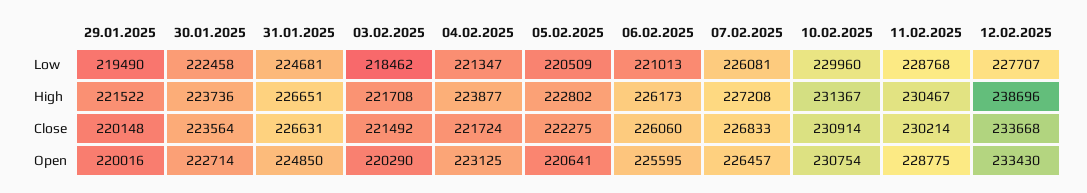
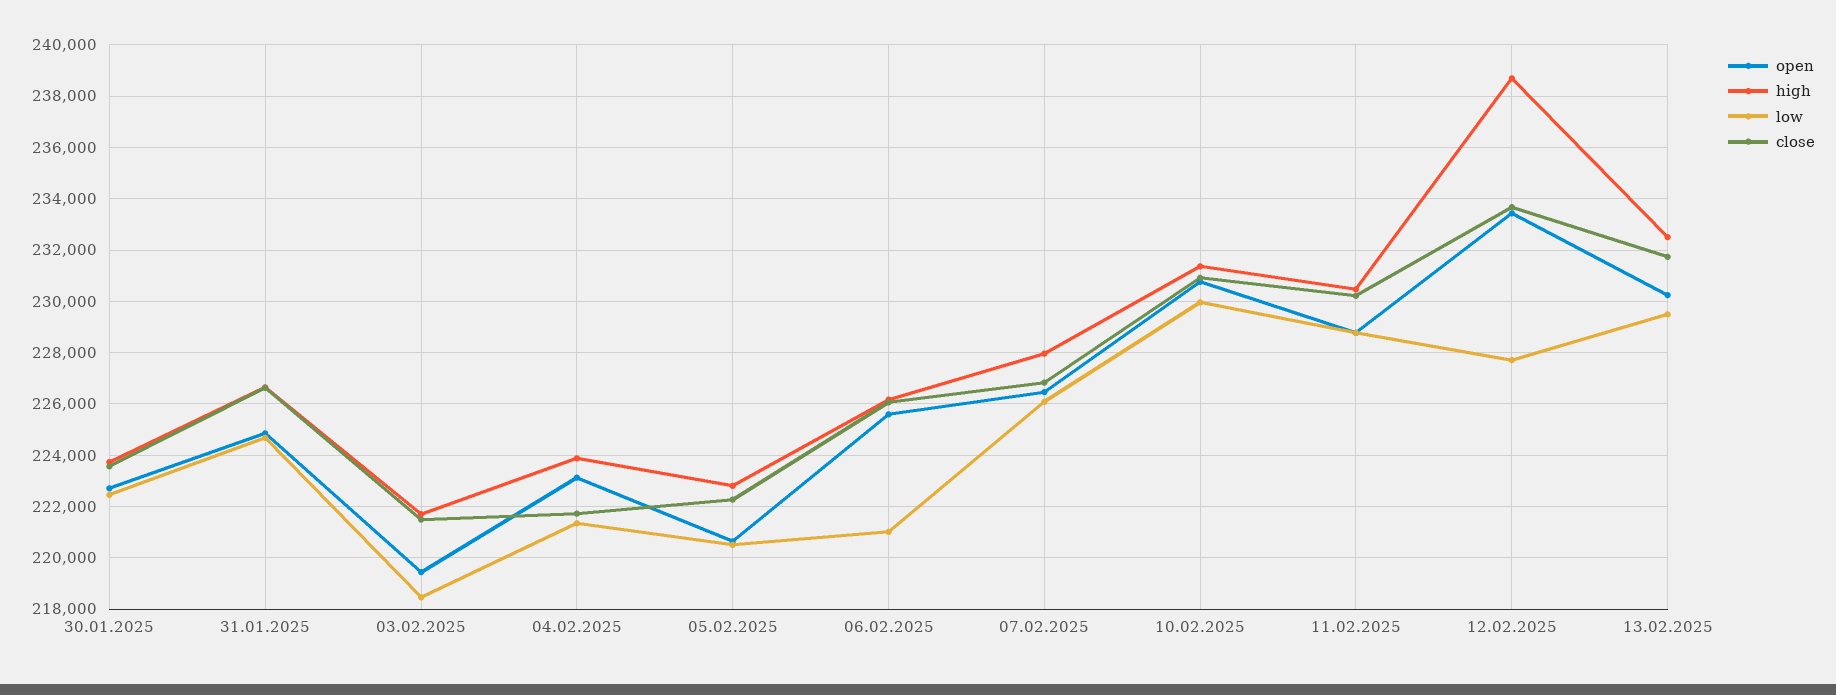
Low, 29.01.2025: 219490 -> none
High, 29.01.2025: 221522 -> none
High, 07.02.2025: 227208 -> 228000
Close, 29.01.2025: 220148 -> none
Open, 29.01.2025: 220016 -> none
Open, 03.02.2025: 220290 -> 219500
Open, 13.02.2025: none -> 230250
High, 13.02.2025: none -> 232500
Low, 13.02.2025: none -> 229500
Close, 13.02.2025: none -> 231750

